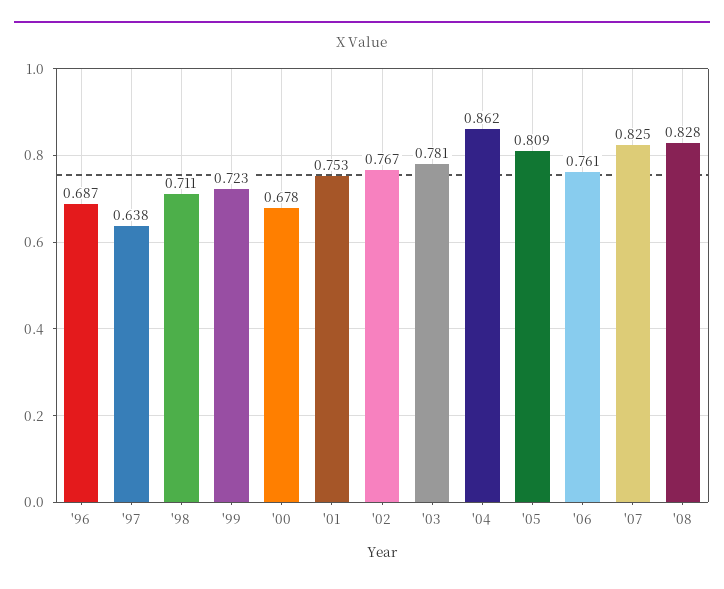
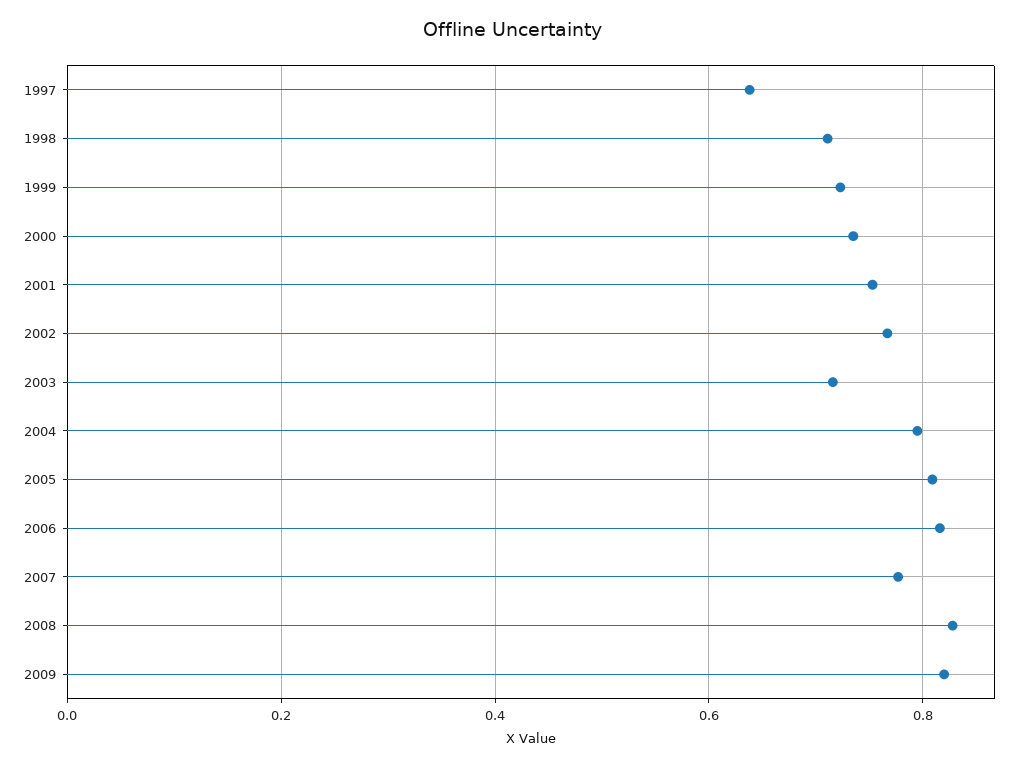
'96: 0.687 -> none
'00: 0.678 -> 0.74
'03: 0.781 -> 0.72
'04: 0.862 -> 0.8
'06: 0.761 -> 0.82
'07: 0.825 -> 0.78
2009: none -> 0.82

